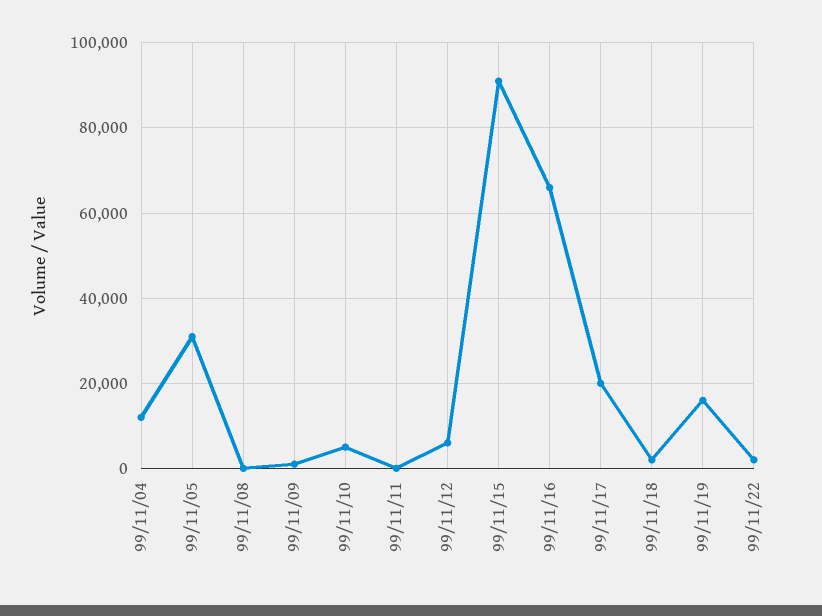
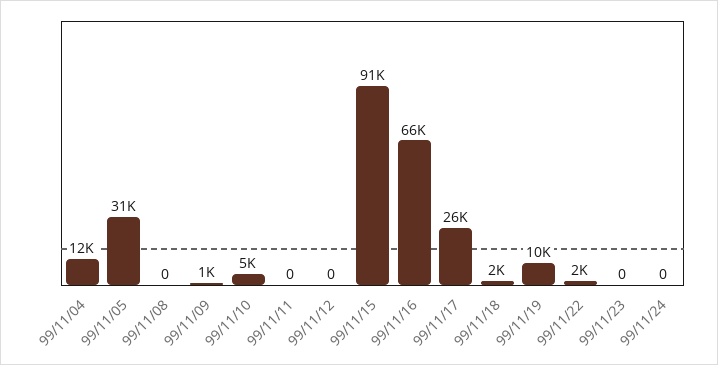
99/11/12: 6000 -> 0
99/11/17: 20000 -> 26000
99/11/19: 16000 -> 10000
99/11/23: none -> 0
99/11/24: none -> 0

